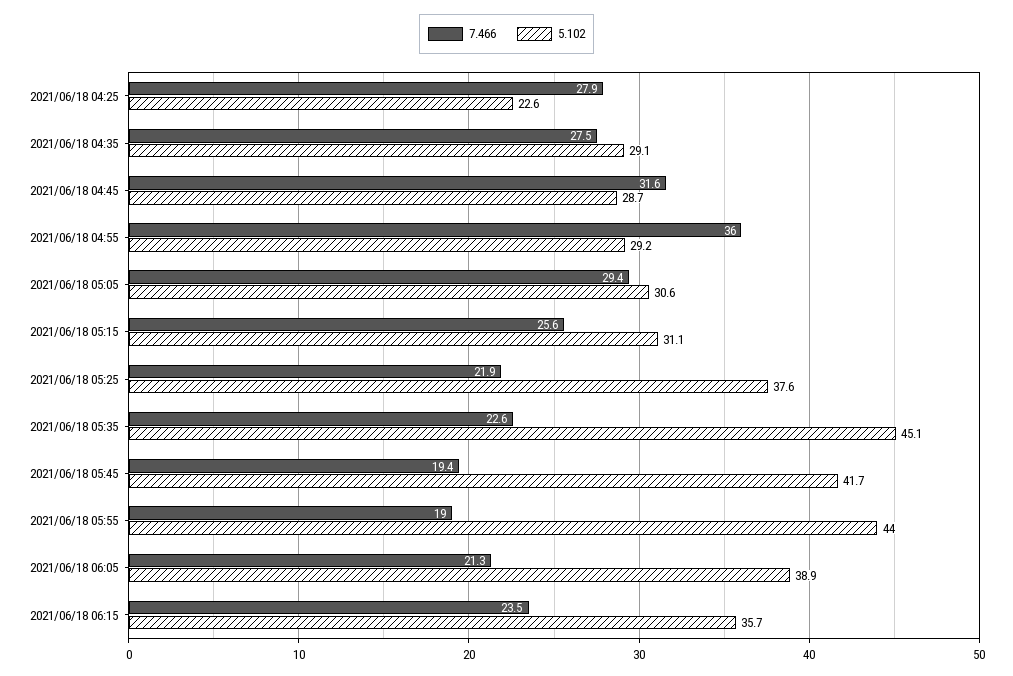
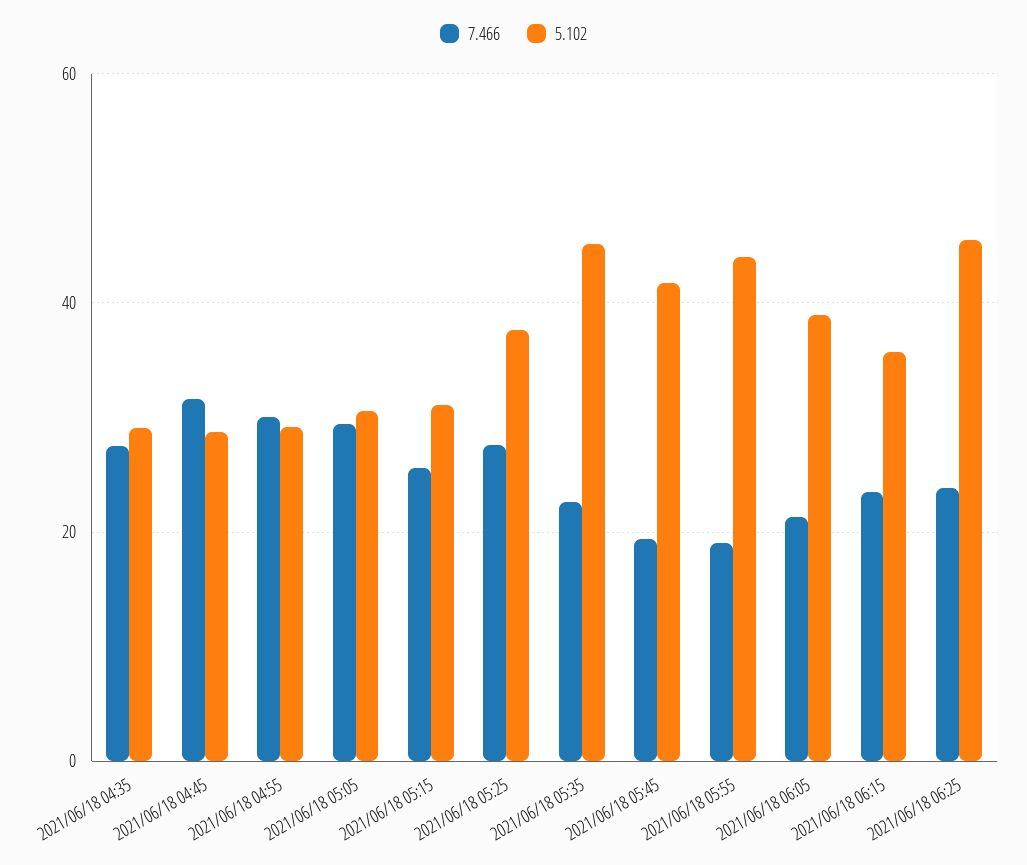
7.466, 2021/06/18 04:25: 27.9 -> none
5.102, 2021/06/18 04:25: 22.6 -> none
7.466, 2021/06/18 04:55: 36 -> 30
7.466, 2021/06/18 05:25: 21.9 -> 28
7.466, 2021/06/18 06:25: none -> 24
5.102, 2021/06/18 06:25: none -> 46

